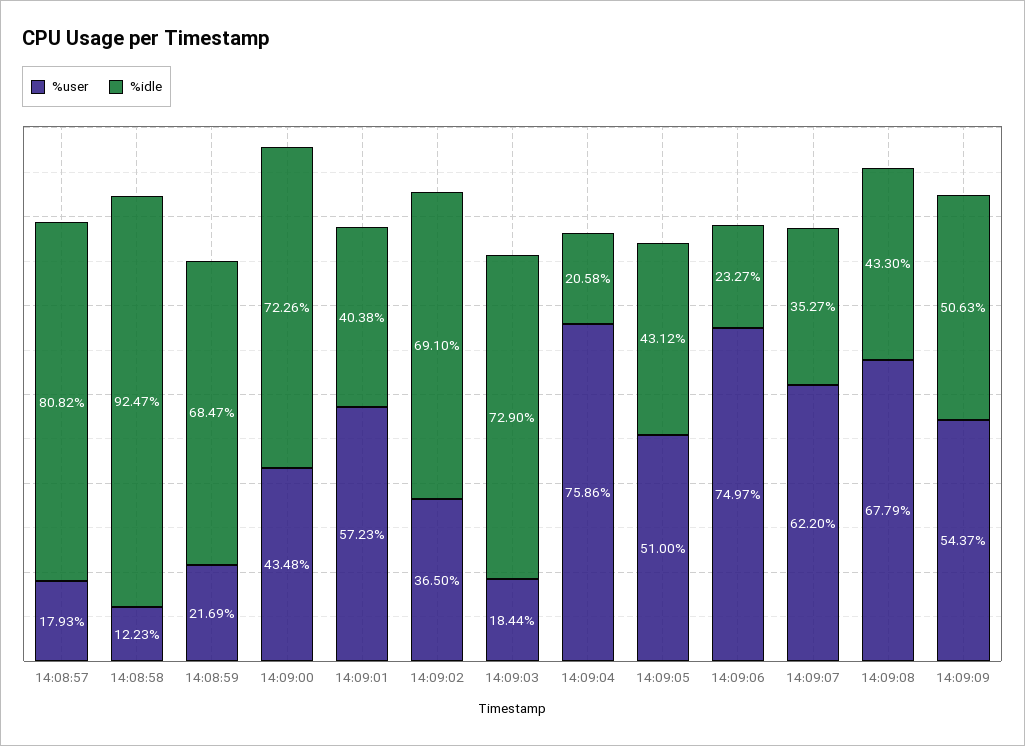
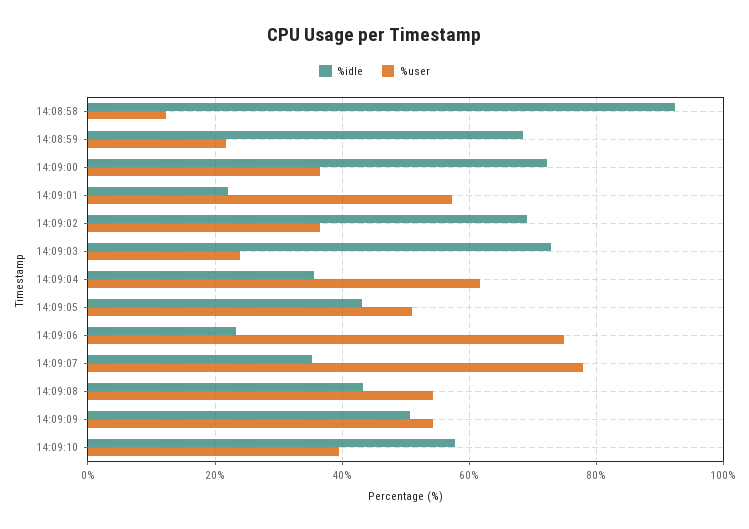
%user, 14:08:57: 17.93 -> none
%idle, 14:08:57: 80.82 -> none
%user, 14:09:00: 43.48 -> 36
%idle, 14:09:01: 40.38 -> 22
%user, 14:09:03: 18.44 -> 24
%user, 14:09:04: 75.86 -> 62
%idle, 14:09:04: 20.58 -> 36
%user, 14:09:07: 62.2 -> 78
%user, 14:09:08: 67.79 -> 54
%idle, 14:09:10: none -> 58
%user, 14:09:10: none -> 40

